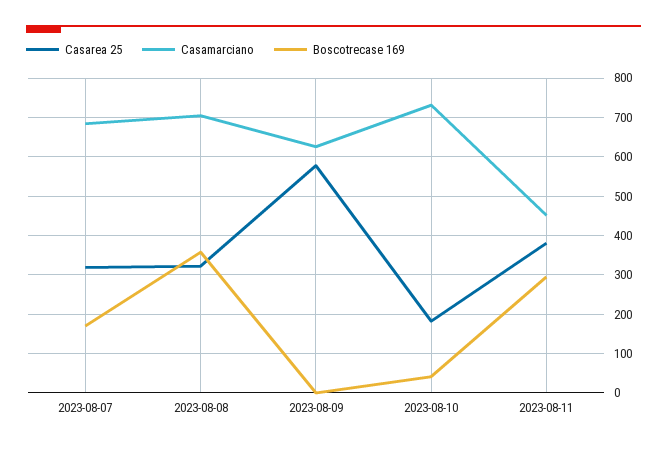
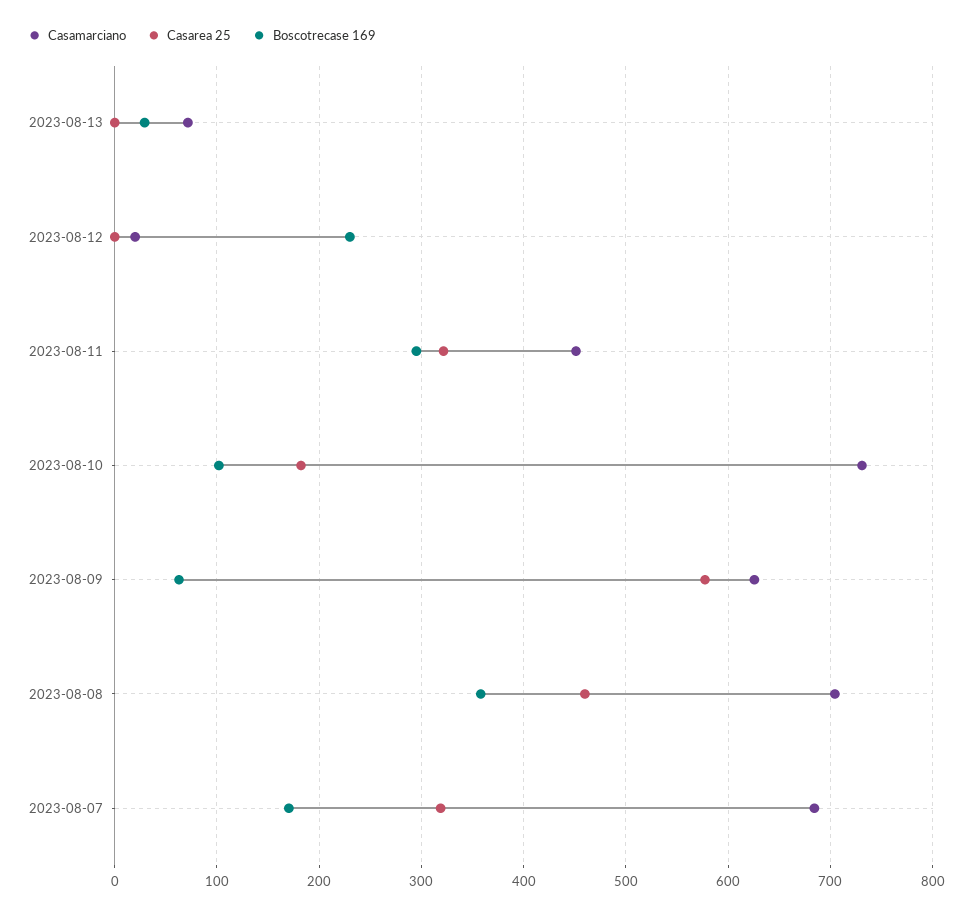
Casarea 25, 2023-08-08: 320 -> 460
Boscotrecase 169, 2023-08-09: 0 -> 60
Boscotrecase 169, 2023-08-10: 40 -> 100
Casarea 25, 2023-08-11: 380 -> 320
Casamarciano, 2023-08-13: none -> 70
Casarea 25, 2023-08-13: none -> 0
Boscotrecase 169, 2023-08-13: none -> 30
Casamarciano, 2023-08-12: none -> 20
Casarea 25, 2023-08-12: none -> 0
Boscotrecase 169, 2023-08-12: none -> 230

